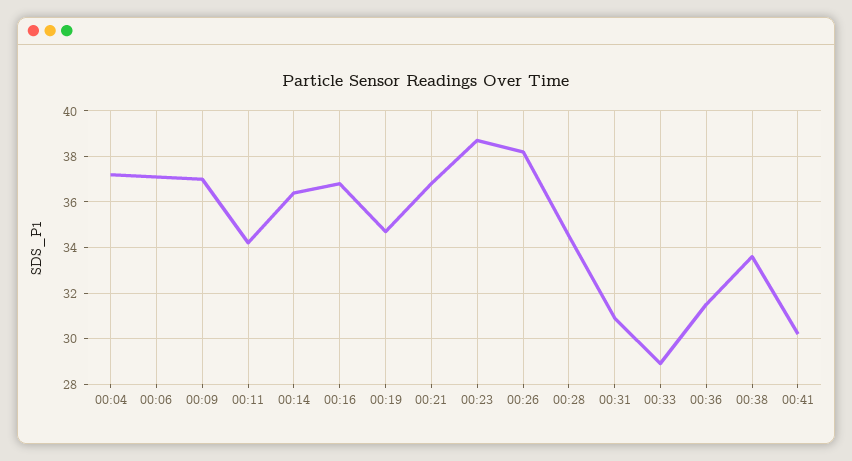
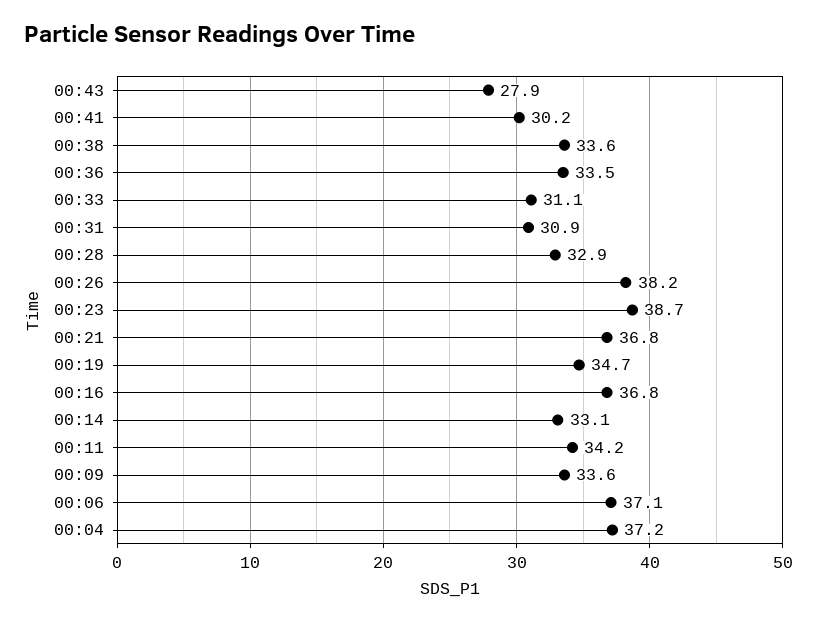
00:09: 37 -> 33.6
00:14: 36.5 -> 33.1
00:28: 34.5 -> 32.9
00:33: 29 -> 31.1
00:36: 31.5 -> 33.5
00:43: none -> 27.9

